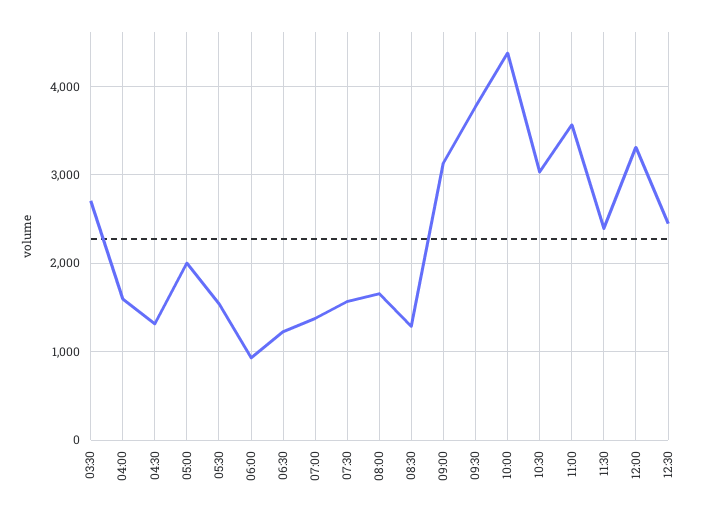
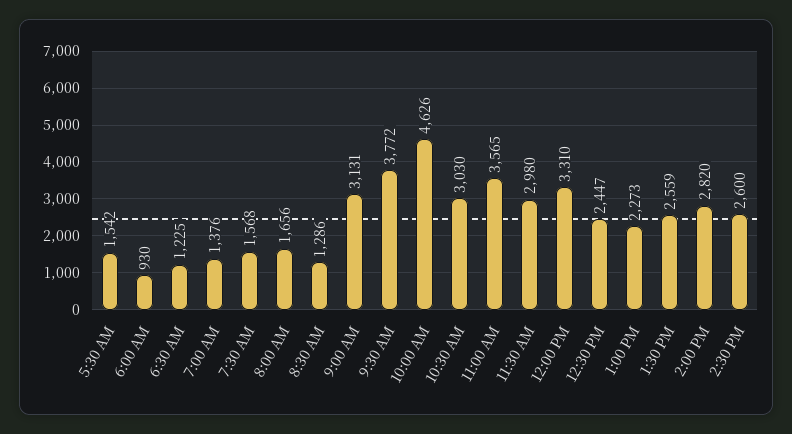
03:30: 2700 -> none
04:00: 1600 -> none
04:30: 1300 -> none
05:00: 2000 -> none
10:00: 4400 -> 4626
11:30: 2400 -> 2980
1:00 PM: none -> 2273
1:30 PM: none -> 2559
2:00 PM: none -> 2820
2:30 PM: none -> 2600

